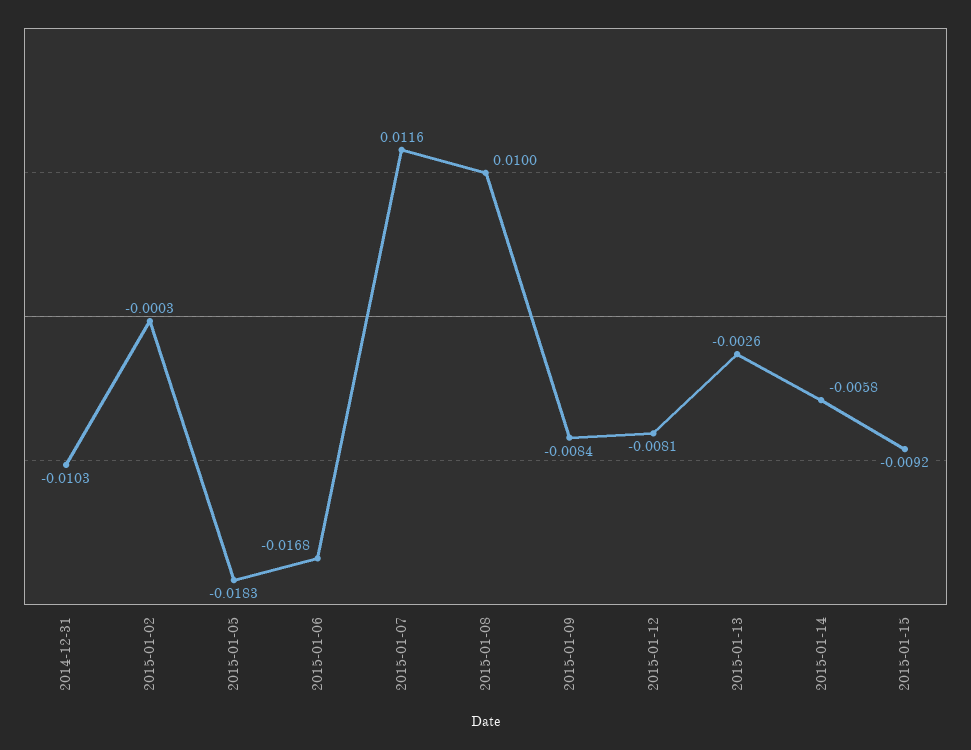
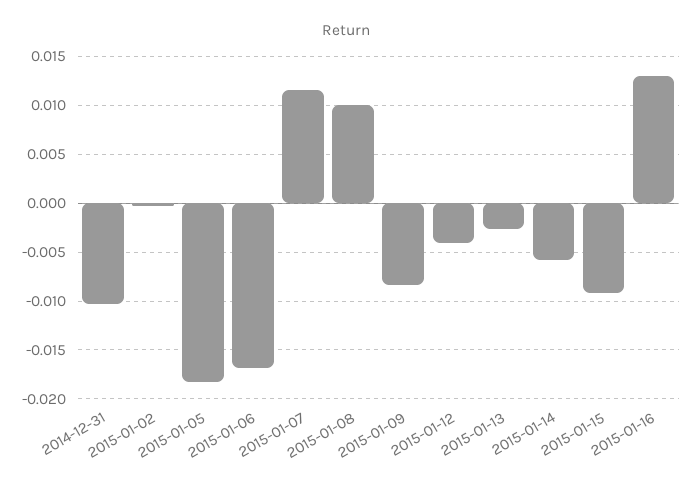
2015-01-12: -0.0081 -> -0.004
2015-01-16: none -> 0.013

